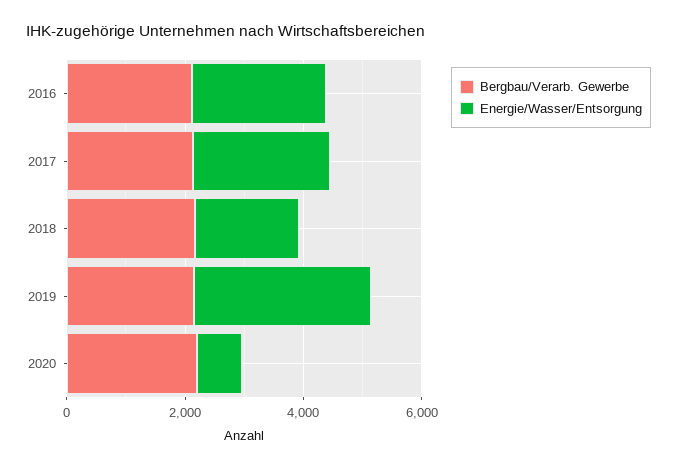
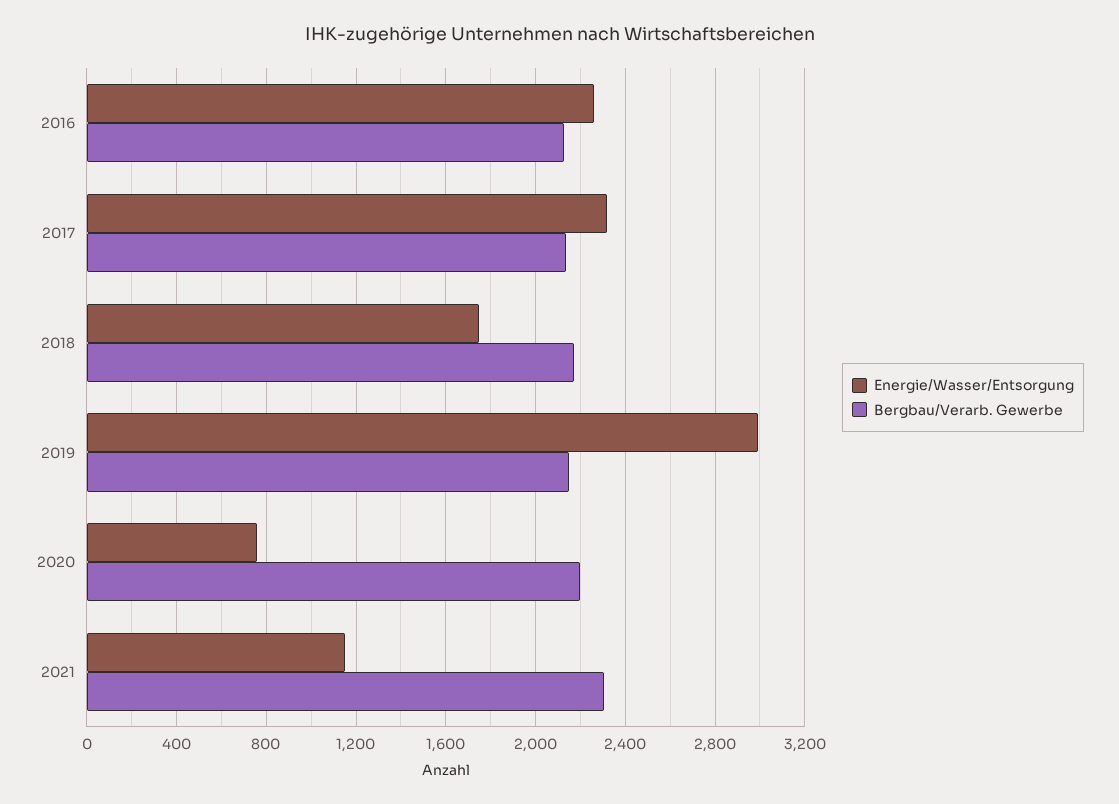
Energie/Wasser/Entsorgung, 2021: none -> 1150
Bergbau/Verarb. Gewerbe, 2021: none -> 2300

